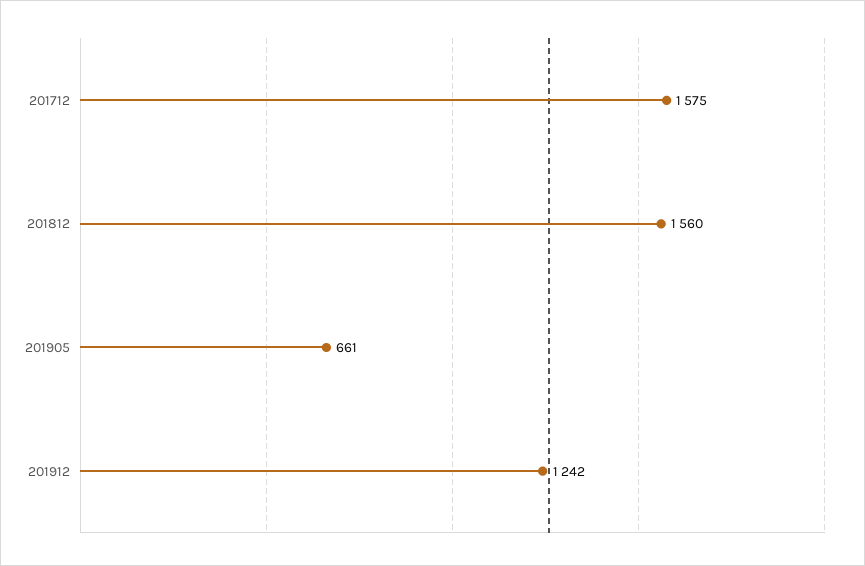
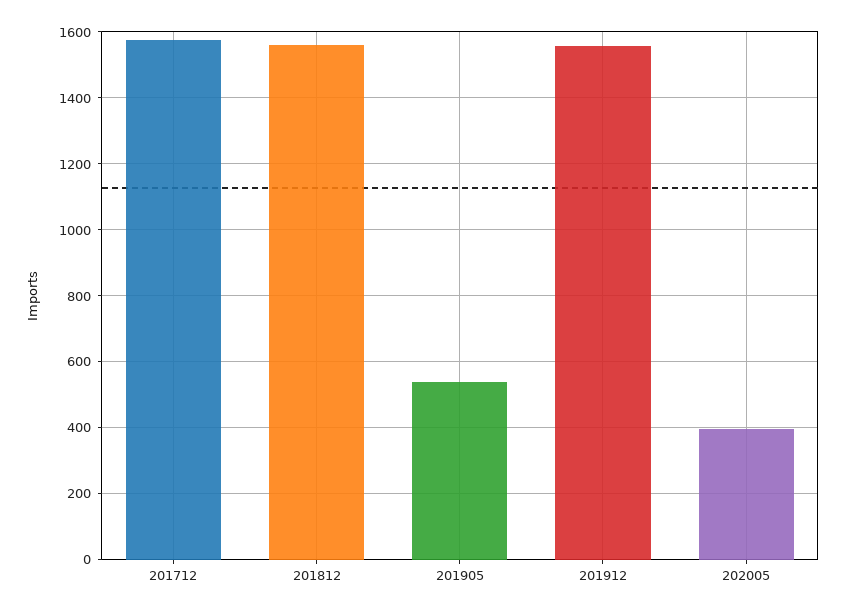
201905: 661 -> 540
201912: 1242 -> 1560
202005: none -> 400

